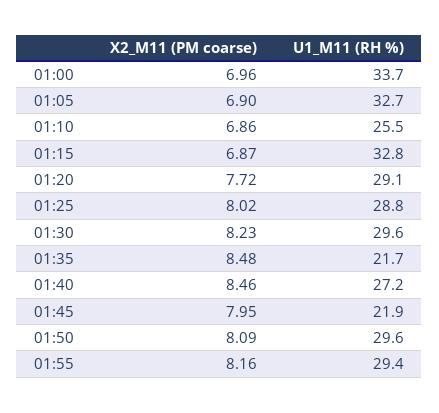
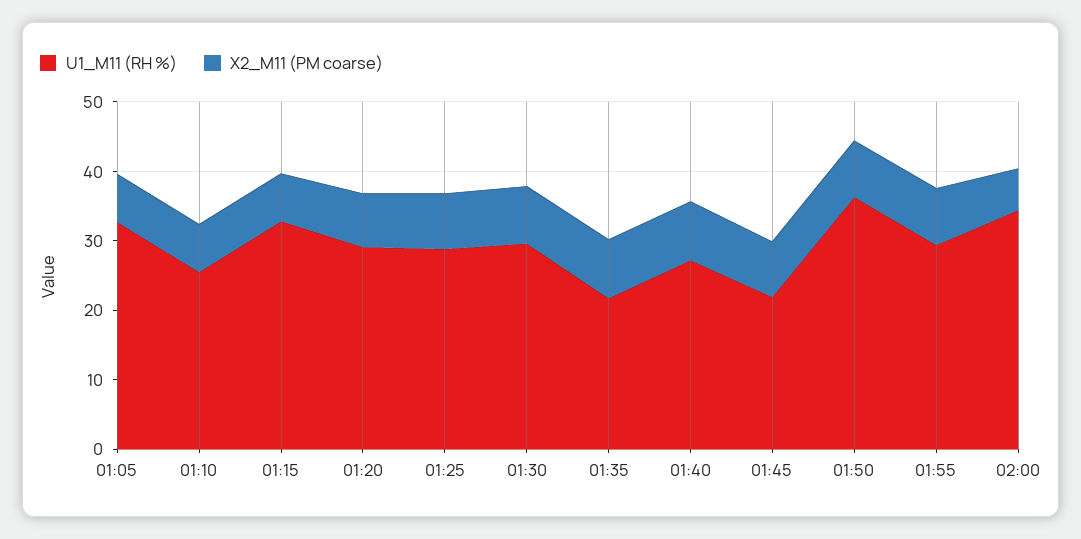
X2_M11 (PM coarse), 01:00: 6.96 -> none
U1_M11 (RH %), 01:00: 33.7 -> none
U1_M11 (RH %), 01:50: 29.6 -> 36
U1_M11 (RH %), 02:00: none -> 34
X2_M11 (PM coarse), 02:00: none -> 6

